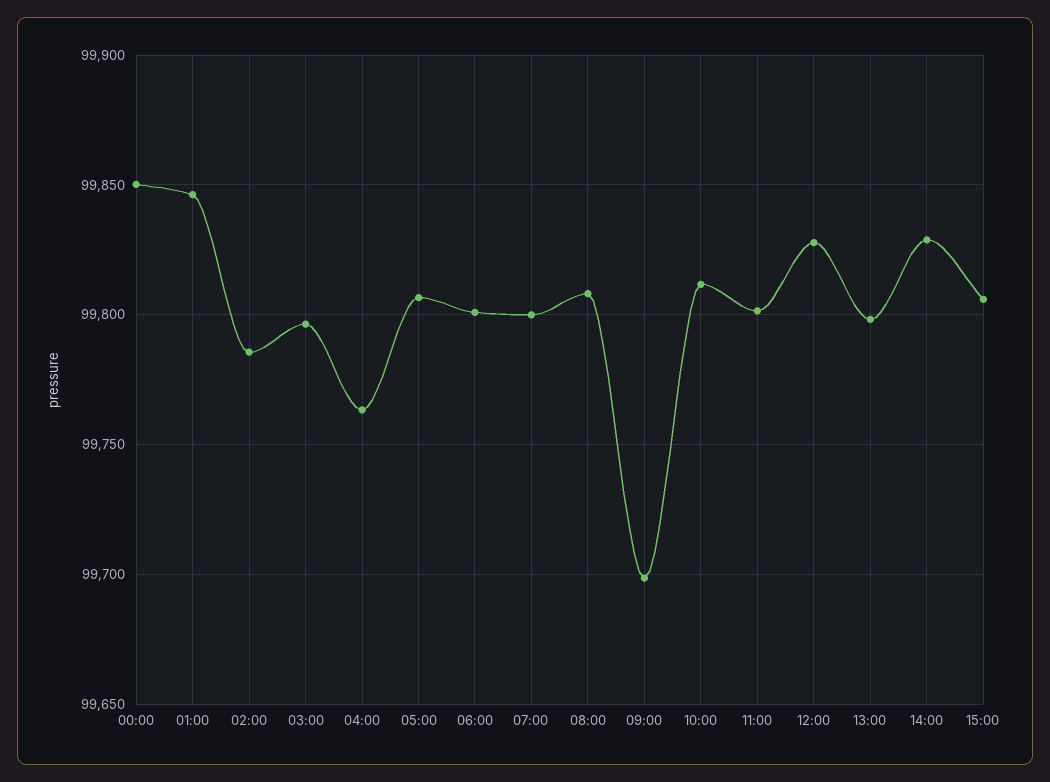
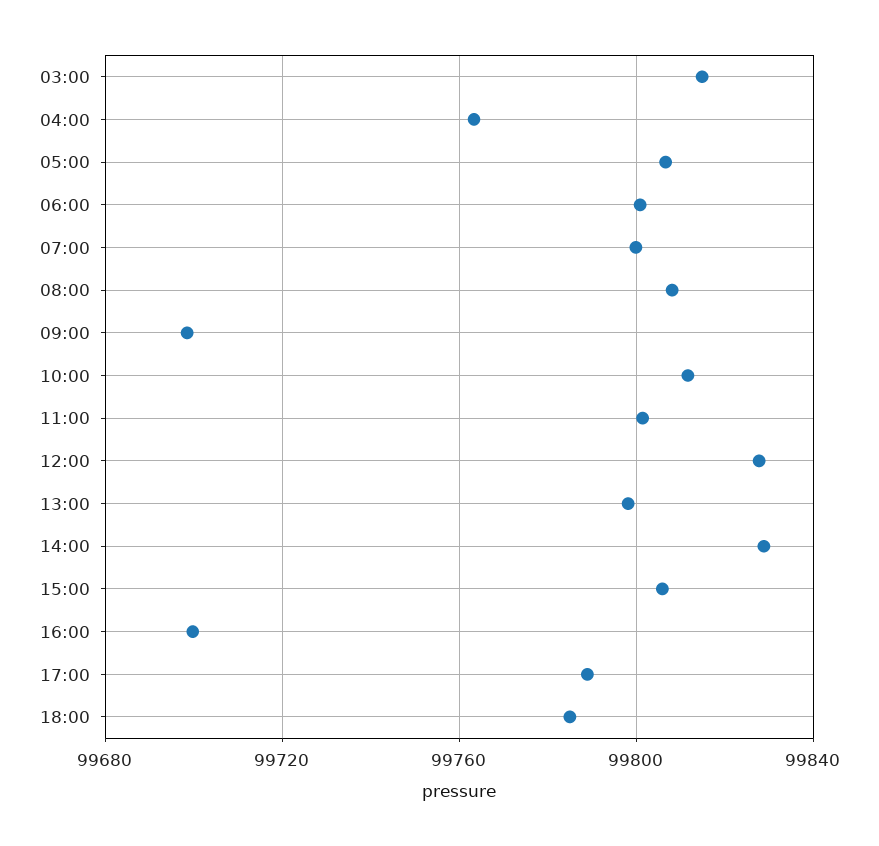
00:00: 99850 -> none
01:00: 99845 -> none
02:00: 99785 -> none
03:00: 99795 -> 99815
16:00: none -> 99700
17:00: none -> 99790
18:00: none -> 99785

